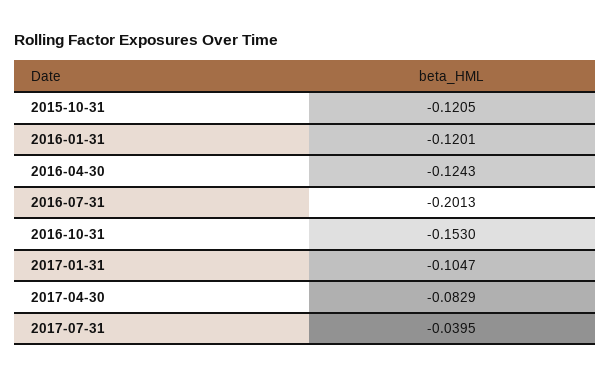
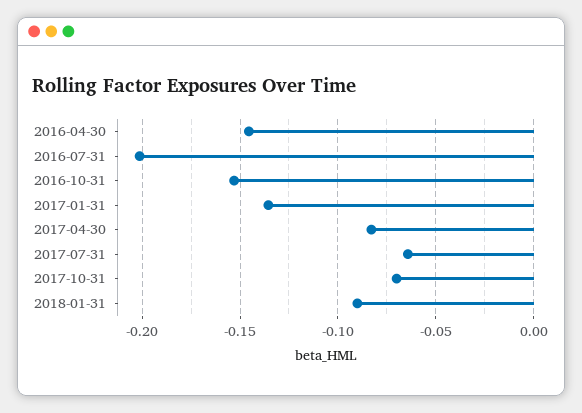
2015-10-31: -0.1205 -> none
2016-01-31: -0.1201 -> none
2016-04-30: -0.1243 -> -0.145
2017-01-31: -0.1047 -> -0.135
2017-07-31: -0.0395 -> -0.065
2017-10-31: none -> -0.07
2018-01-31: none -> -0.09

